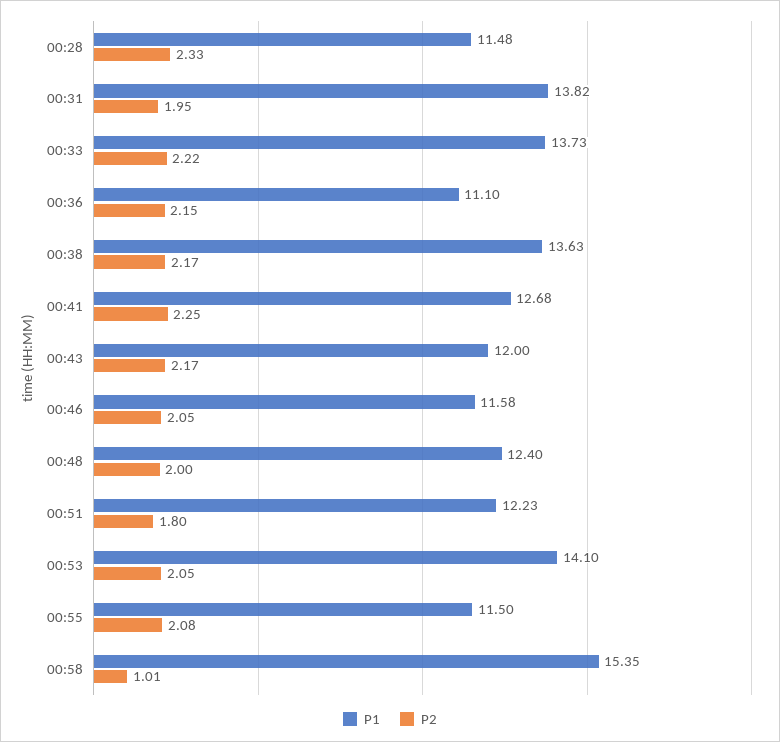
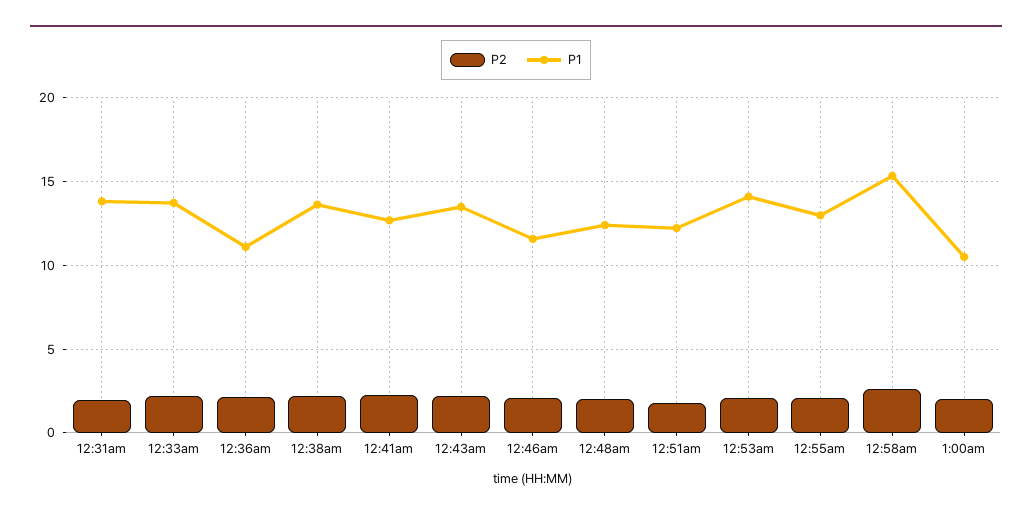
P1, 00:28: 11.48 -> none
P2, 00:28: 2.33 -> none
P1, 00:43: 12 -> 13.5
P1, 00:55: 11.5 -> 13
P2, 00:58: 1.01 -> 2.5
P2, 1:00am: none -> 2
P1, 1:00am: none -> 10.5

